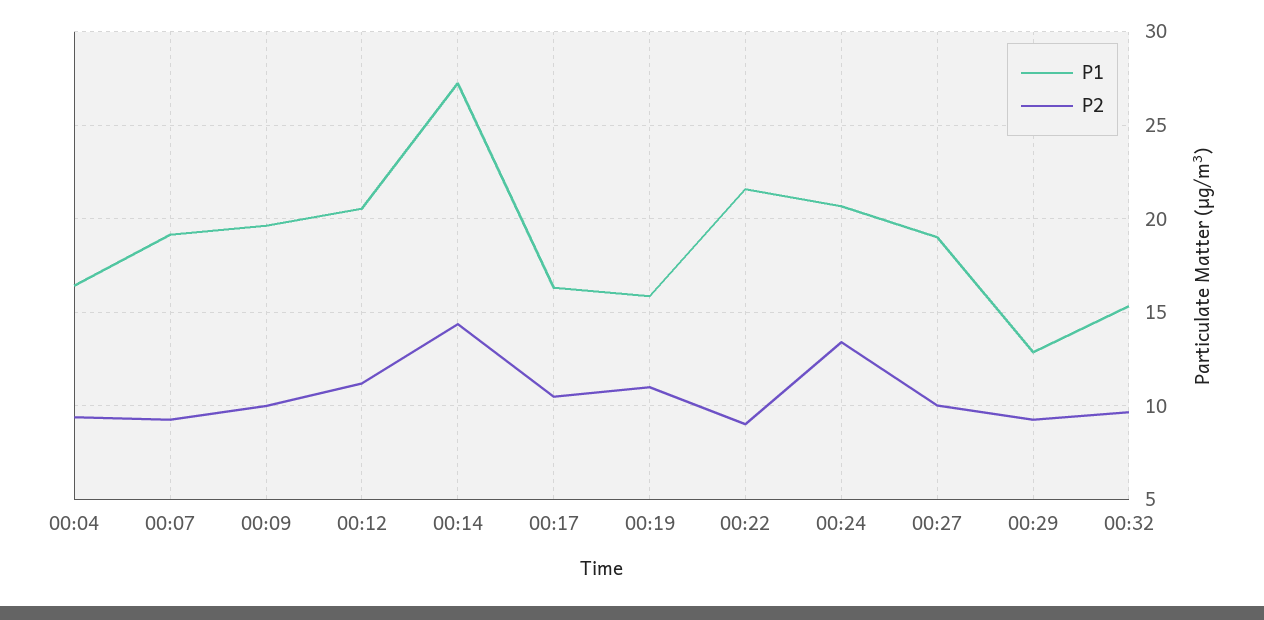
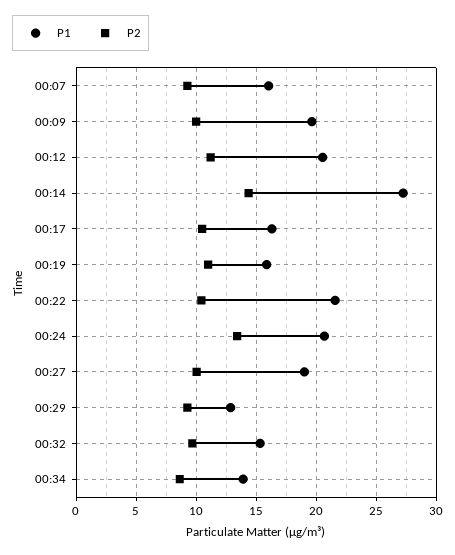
P1, 00:04: 16.5 -> none
P2, 00:04: 9.5 -> none
P1, 00:07: 19 -> 16
P2, 00:22: 9 -> 10.5
P1, 00:34: none -> 14
P2, 00:34: none -> 8.5

